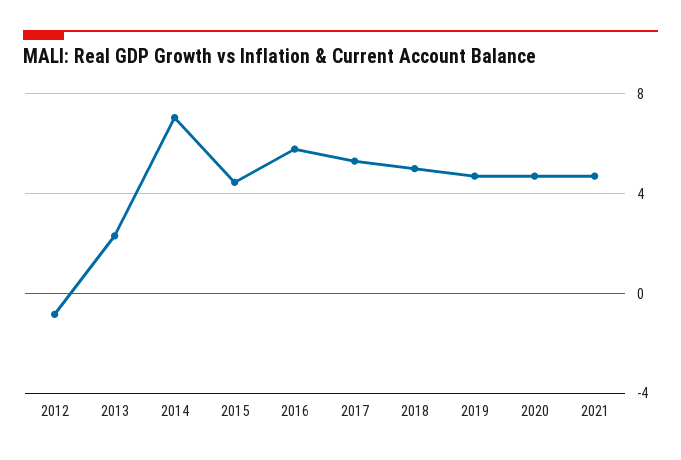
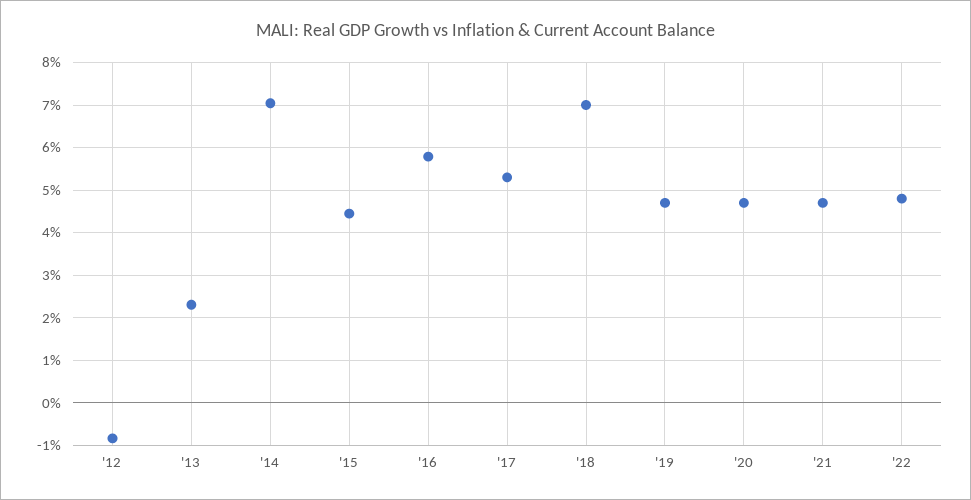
2018: 5 -> 7
'22: none -> 4.8

